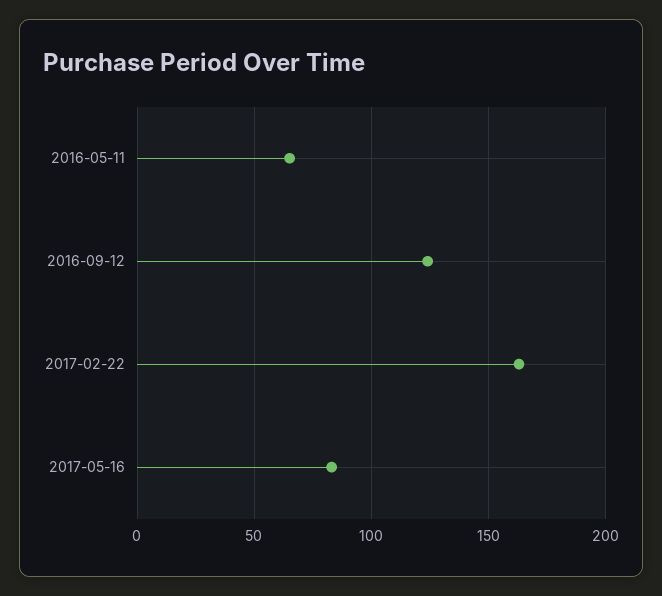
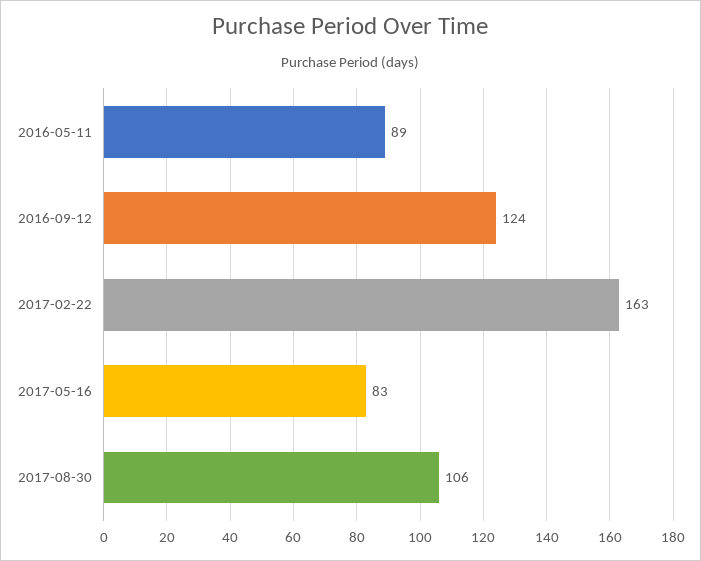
2016-05-11: 65 -> 89
2017-08-30: none -> 106

